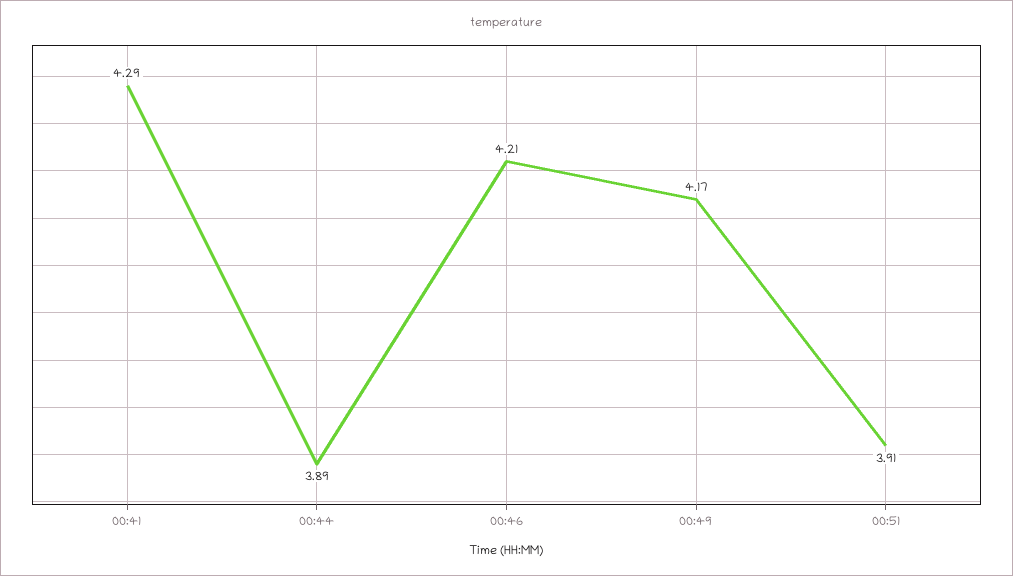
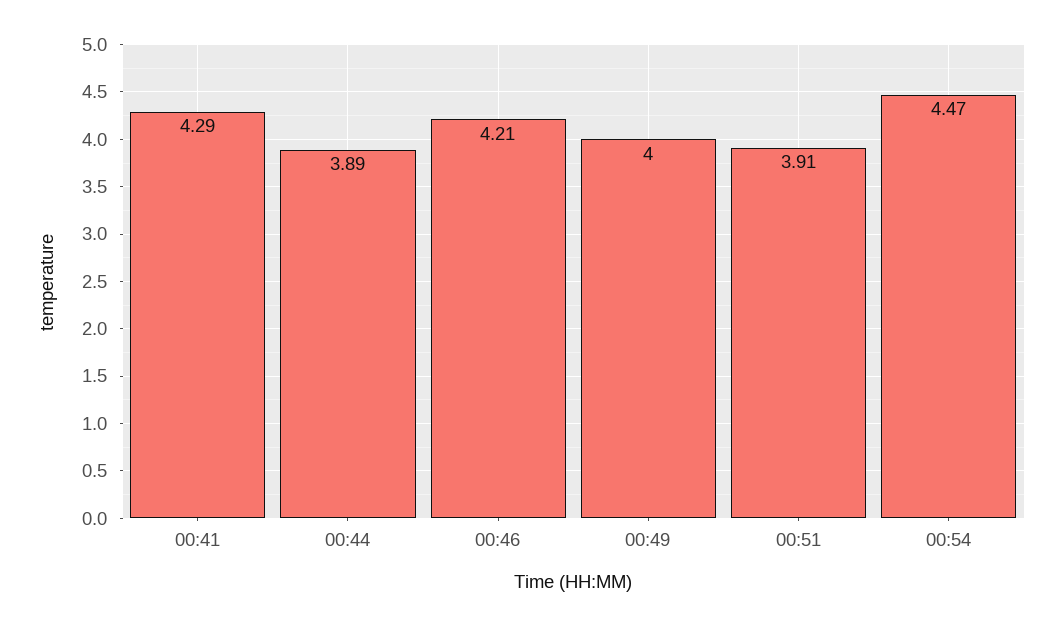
00:49: 4.17 -> 4
00:54: none -> 4.47

